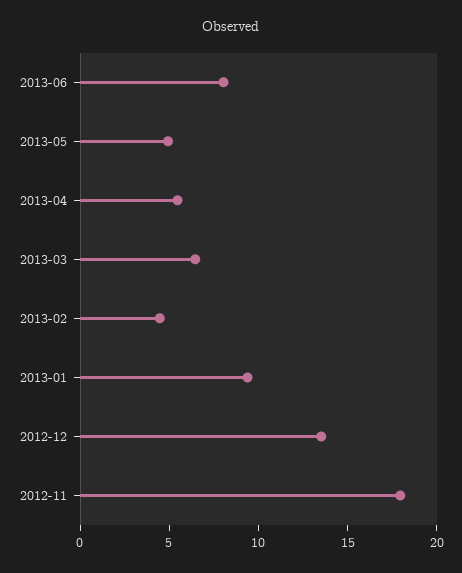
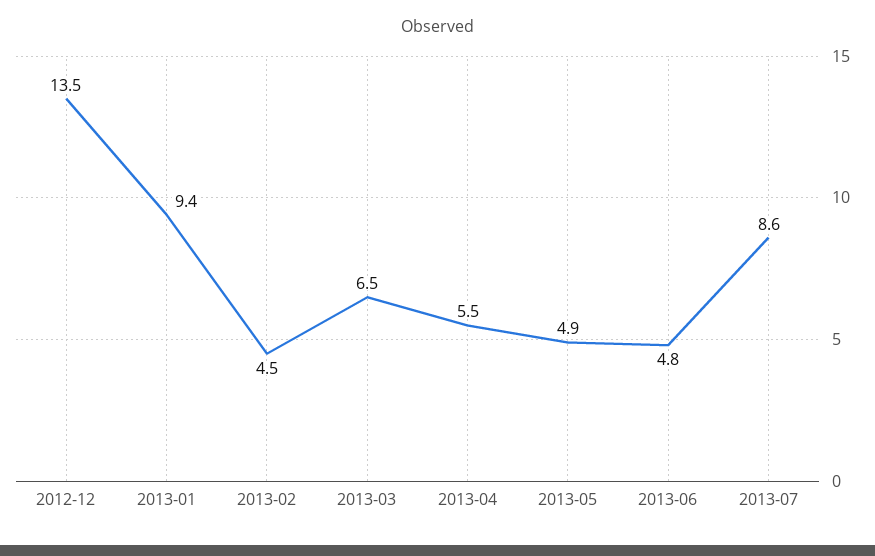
2013-06: 8 -> 4.8
2012-11: 18 -> none
2013-07: none -> 8.6

